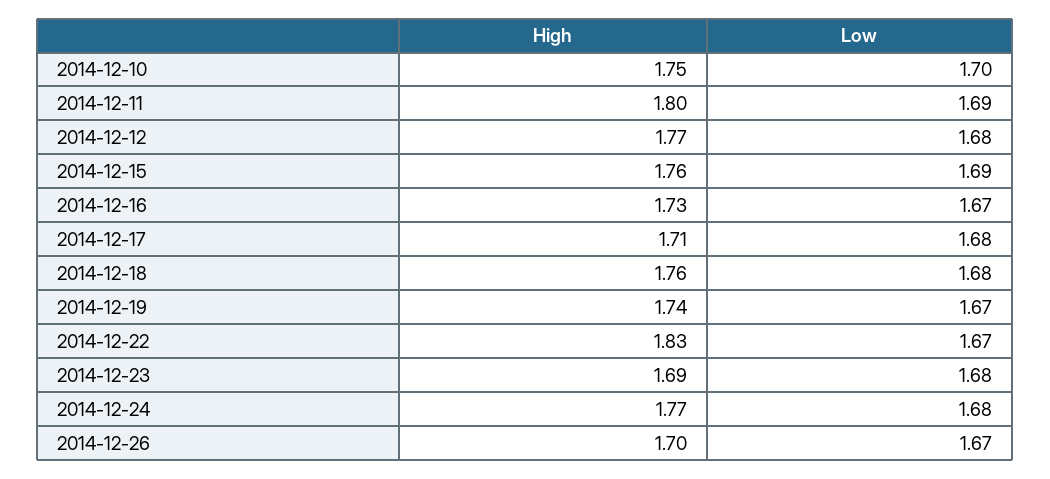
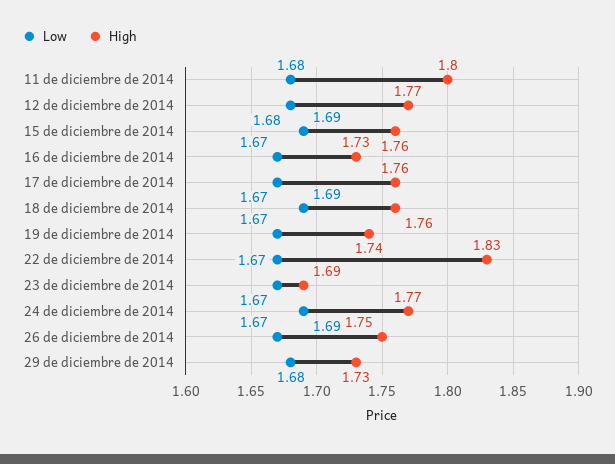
High, 2014-12-10: 1.75 -> none
Low, 2014-12-10: 1.7 -> none
Low, 2014-12-11: 1.69 -> 1.68
High, 2014-12-17: 1.71 -> 1.76
Low, 2014-12-17: 1.68 -> 1.67
Low, 2014-12-18: 1.68 -> 1.69
Low, 2014-12-23: 1.68 -> 1.67
Low, 2014-12-24: 1.68 -> 1.69
High, 2014-12-26: 1.7 -> 1.75
Low, 29 de diciembre de 2014: none -> 1.68
High, 29 de diciembre de 2014: none -> 1.73

